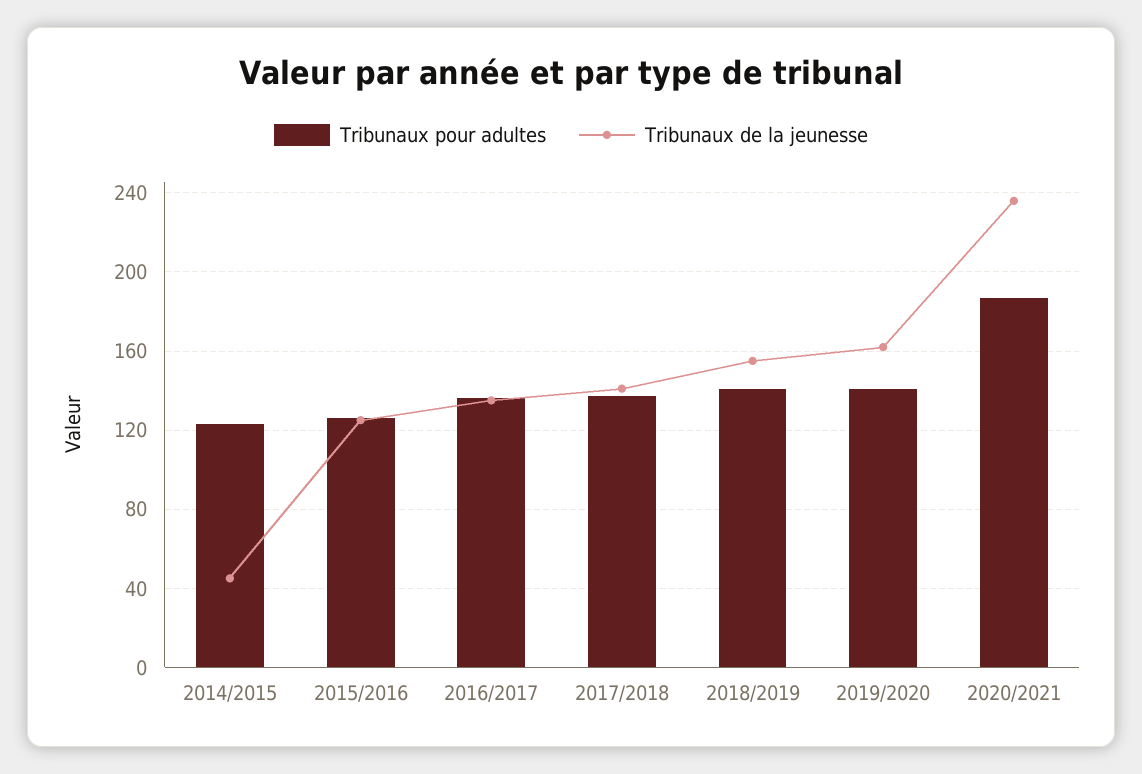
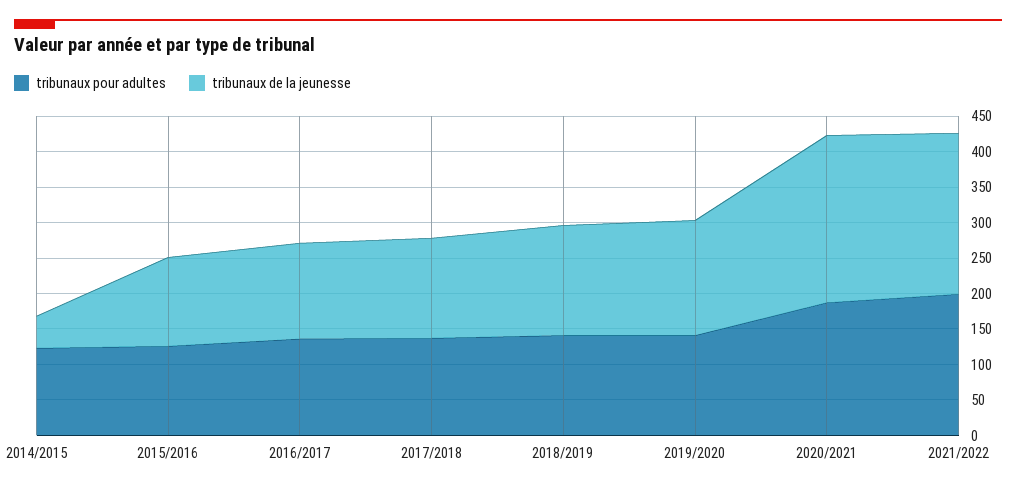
Tribunaux pour adultes, 2021/2022: none -> 200
Tribunaux de la jeunesse, 2021/2022: none -> 225

